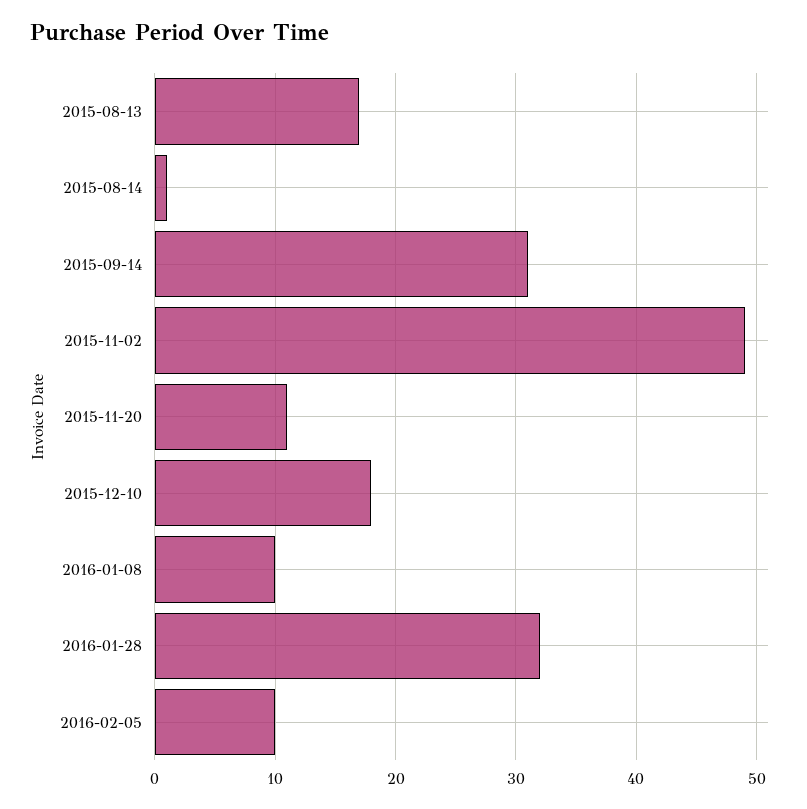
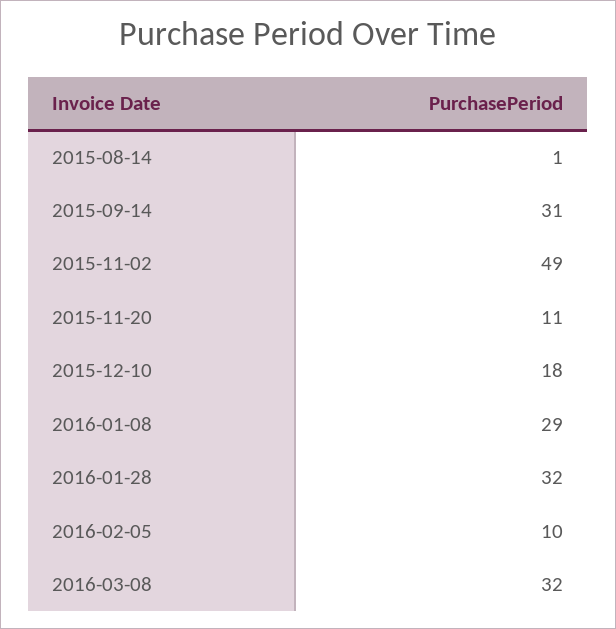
2015-08-13: 17 -> none
2016-01-08: 10 -> 29
2016-03-08: none -> 32

